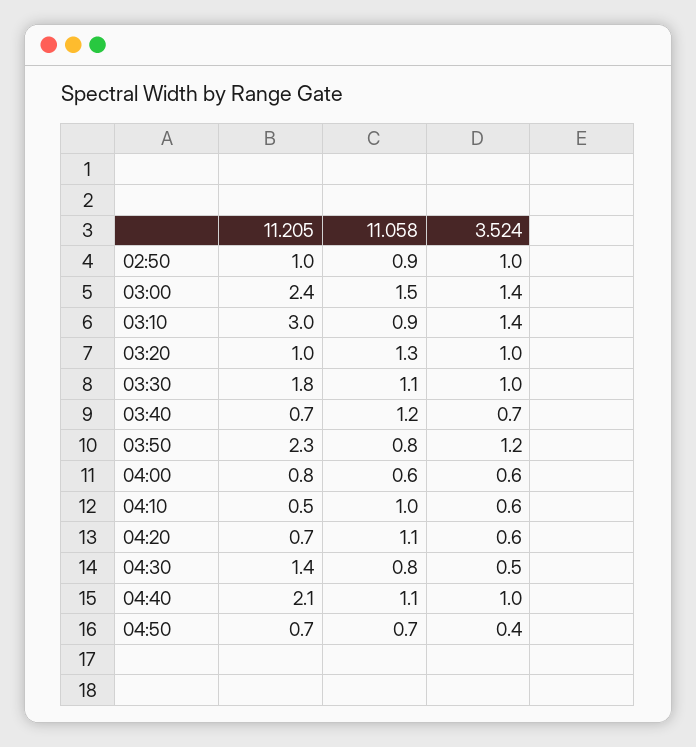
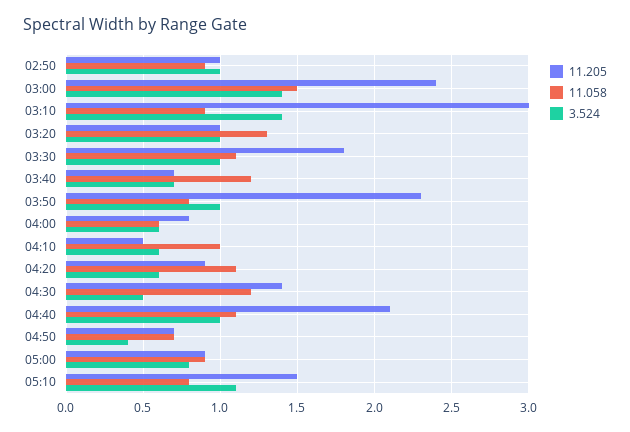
3.524, 03:50: 1.2 -> 1
11.205, 04:20: 0.7 -> 0.9
11.058, 04:30: 0.8 -> 1.2
11.205, 05:00: none -> 0.9
11.058, 05:00: none -> 0.9
3.524, 05:00: none -> 0.8
11.205, 05:10: none -> 1.5
11.058, 05:10: none -> 0.8
3.524, 05:10: none -> 1.1

